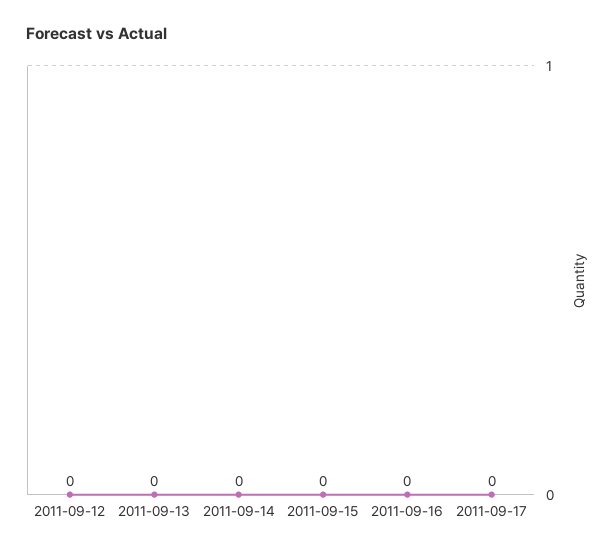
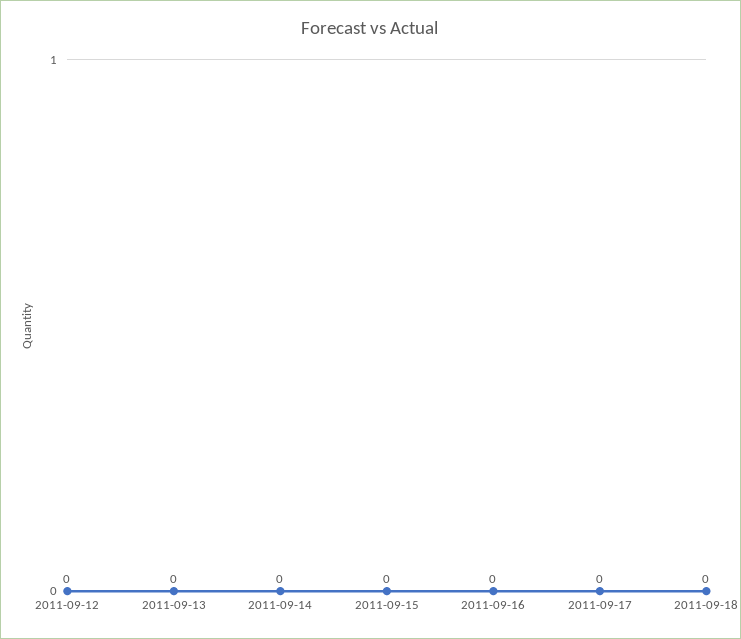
2011-09-18: none -> 0

